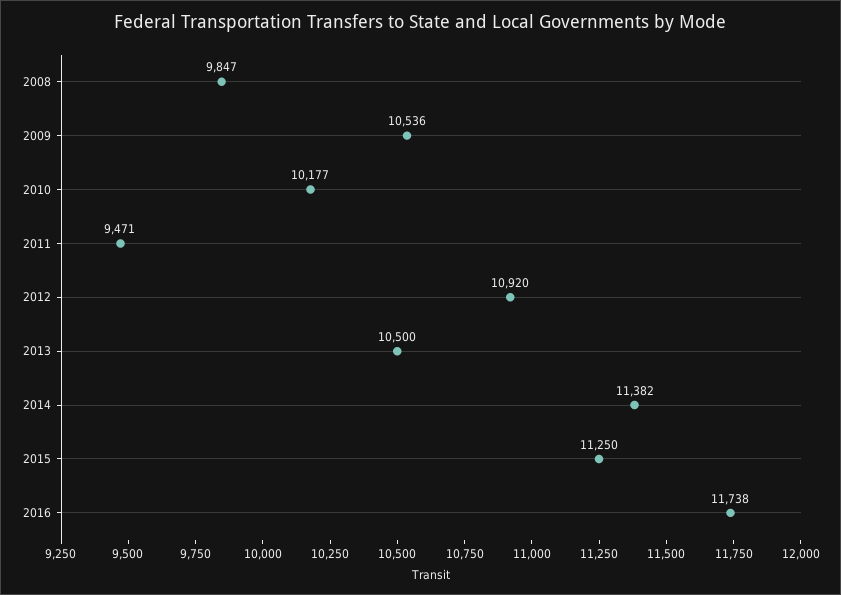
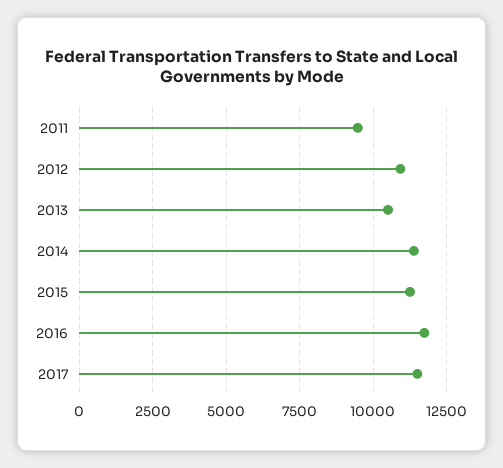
2008: 9847 -> none
2009: 10536 -> none
2010: 10177 -> none
2017: none -> 11500

